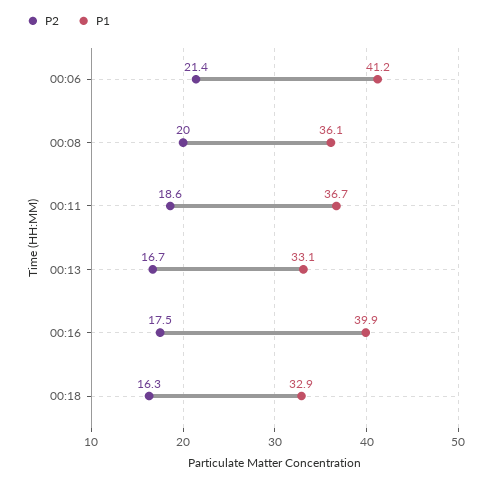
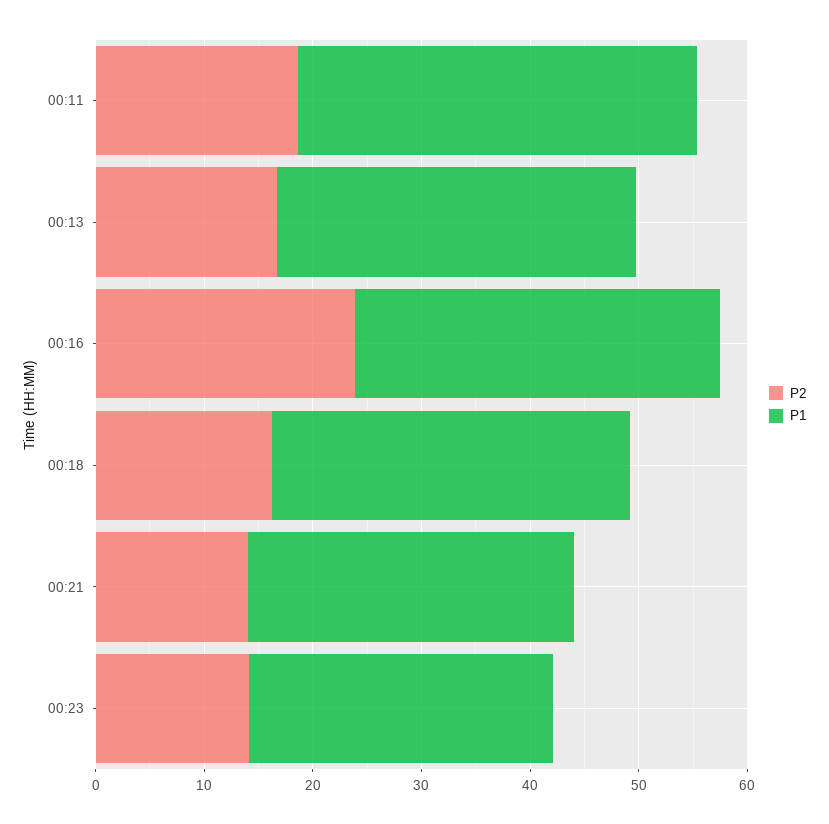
P2, 00:06: 21.4 -> none
P1, 00:06: 41.2 -> none
P2, 00:08: 20 -> none
P1, 00:08: 36.1 -> none
P2, 00:16: 17.5 -> 24
P1, 00:16: 39.9 -> 34
P2, 00:21: none -> 14
P1, 00:21: none -> 30
P2, 00:23: none -> 14
P1, 00:23: none -> 28

